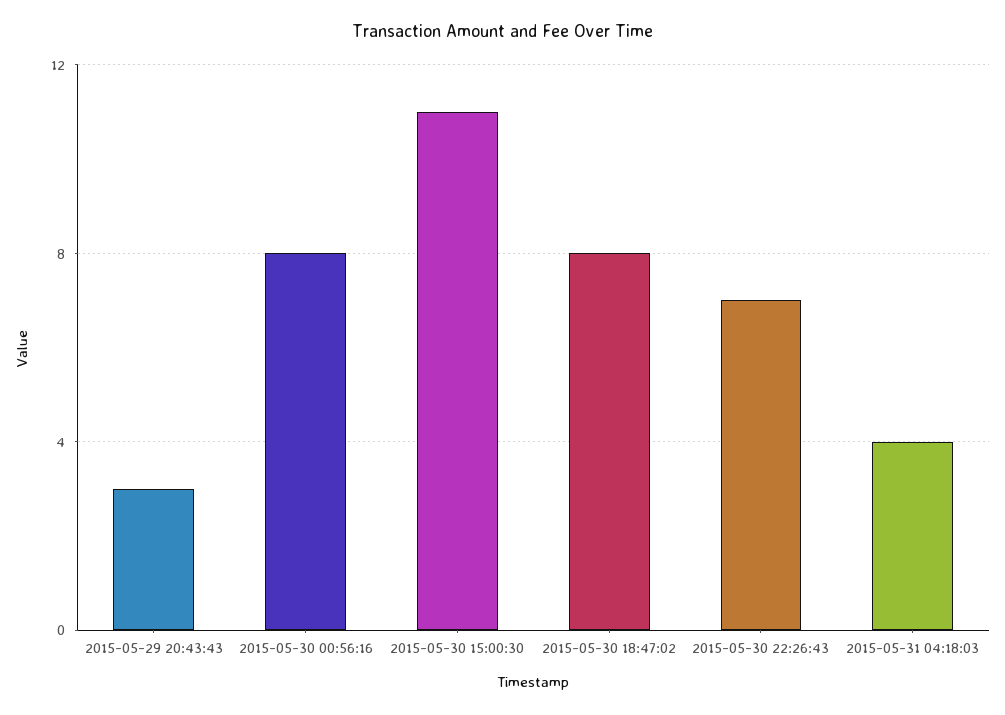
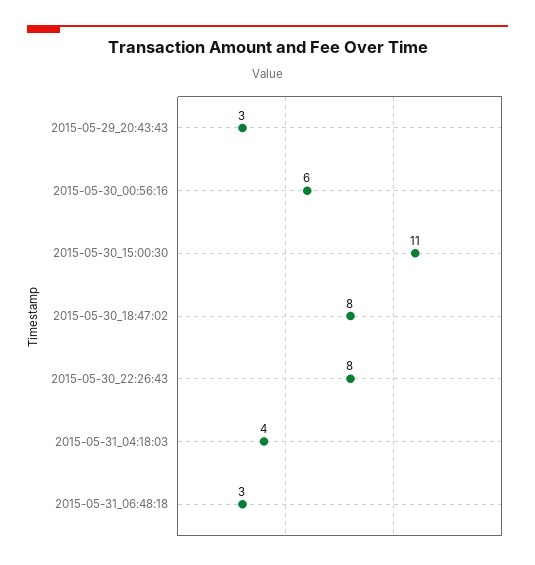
2015-05-30 00:56:16: 8 -> 6
2015-05-30 22:26:43: 7 -> 8
2015-05-31_06:48:18: none -> 3

